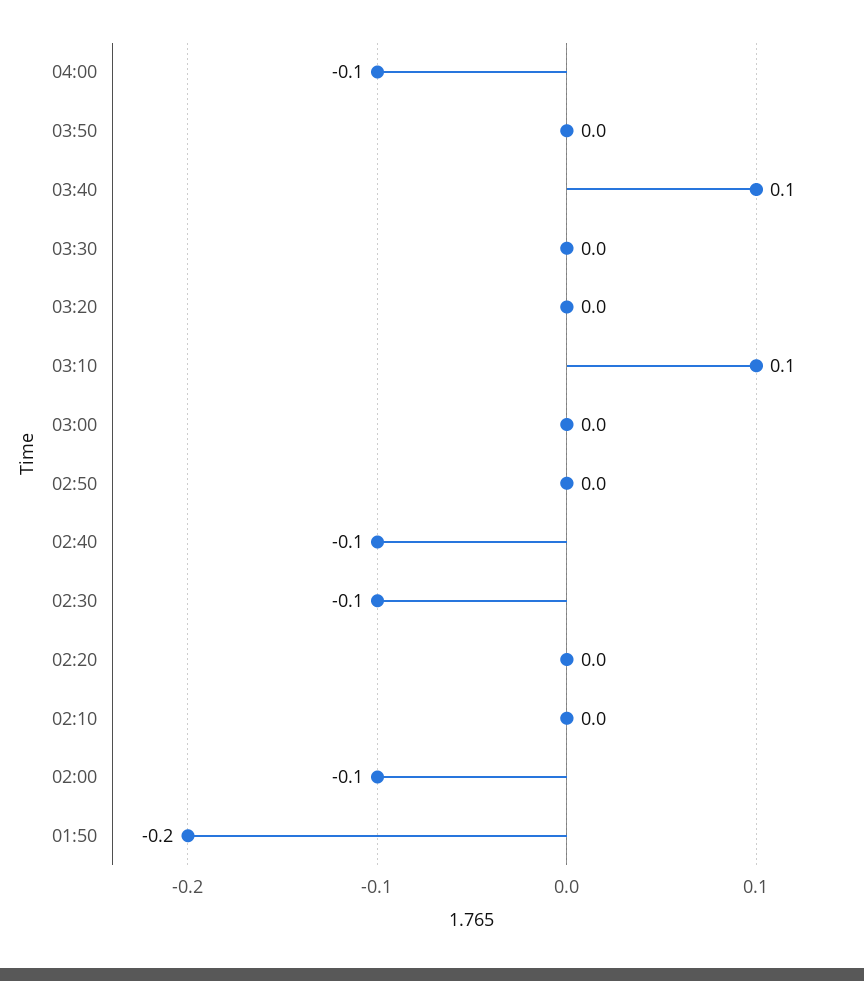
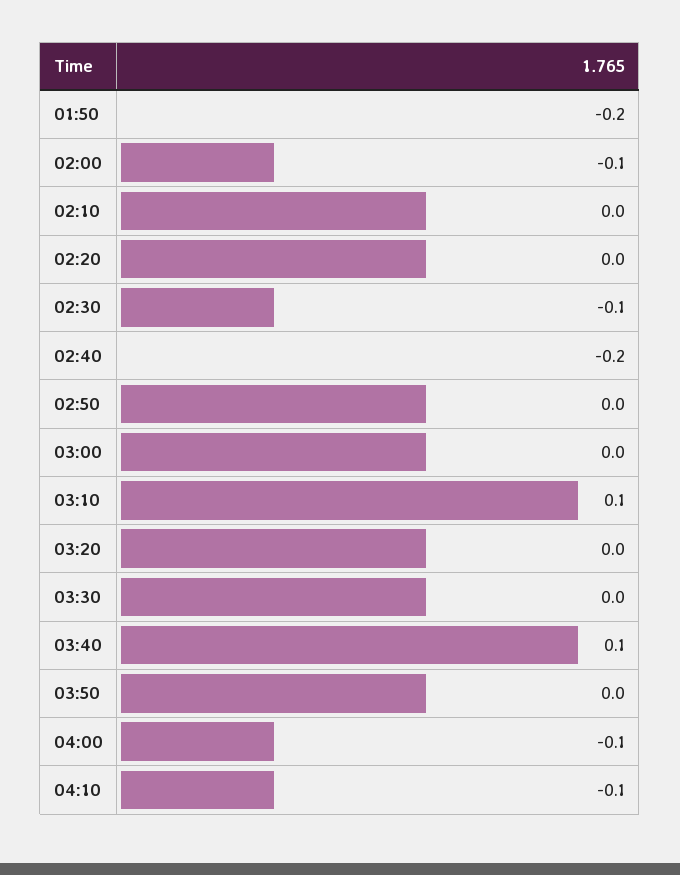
02:40: -0.1 -> -0.2
04:10: none -> -0.1

